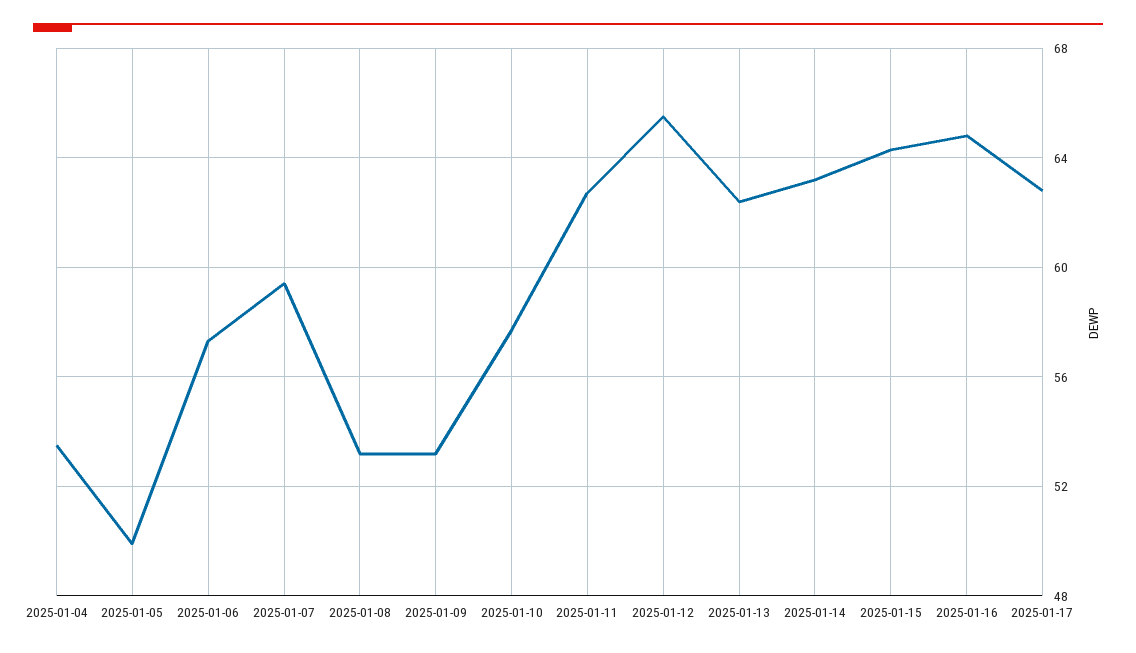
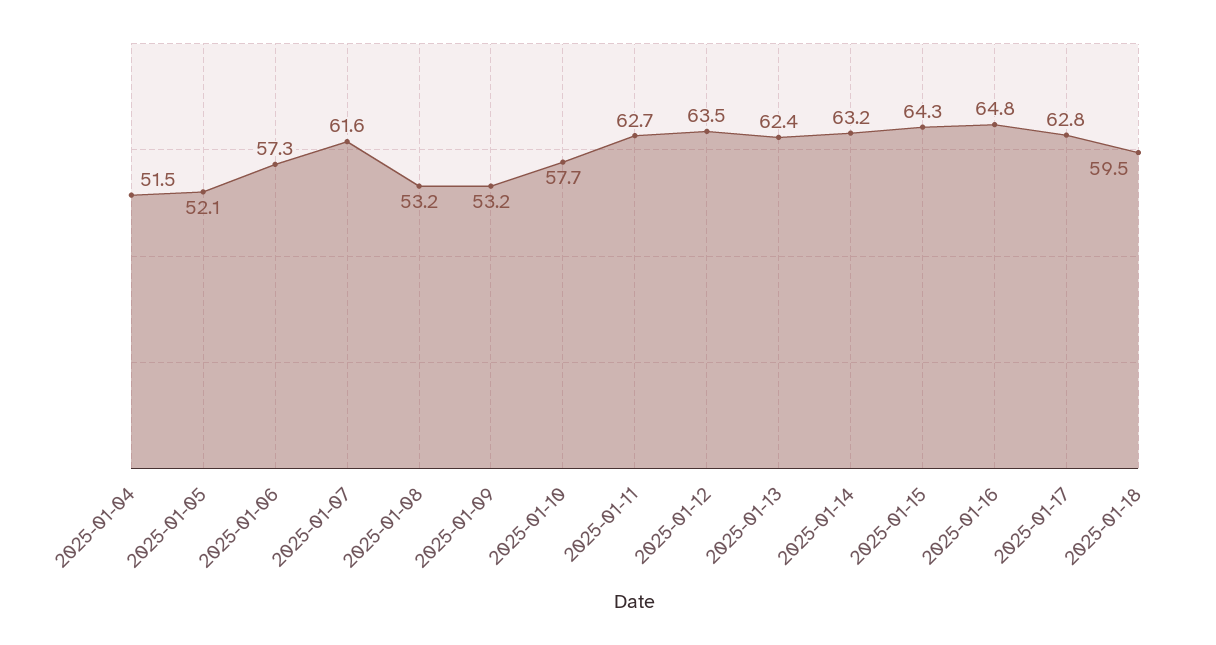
2025-01-04: 53.5 -> 51.5
2025-01-05: 50 -> 52.1
2025-01-07: 59.5 -> 61.6
2025-01-12: 65.5 -> 63.5
2025-01-18: none -> 59.5

